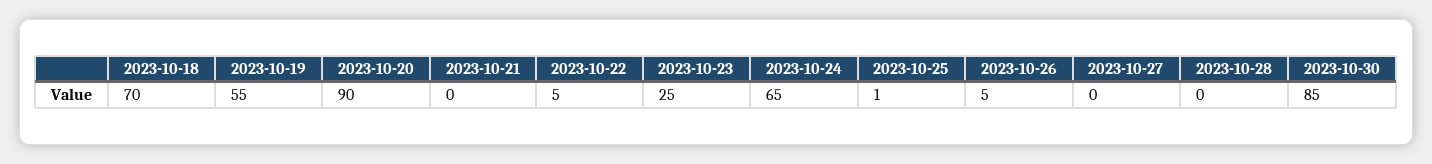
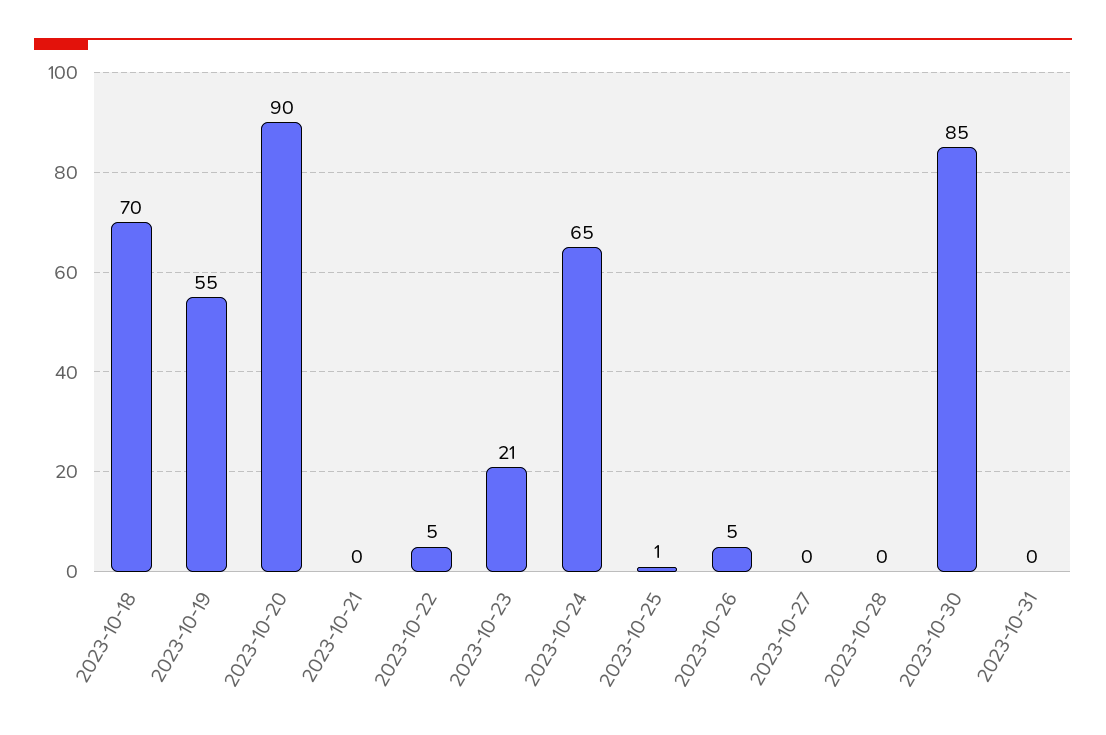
2023-10-23: 25 -> 21
2023-10-31: none -> 0

